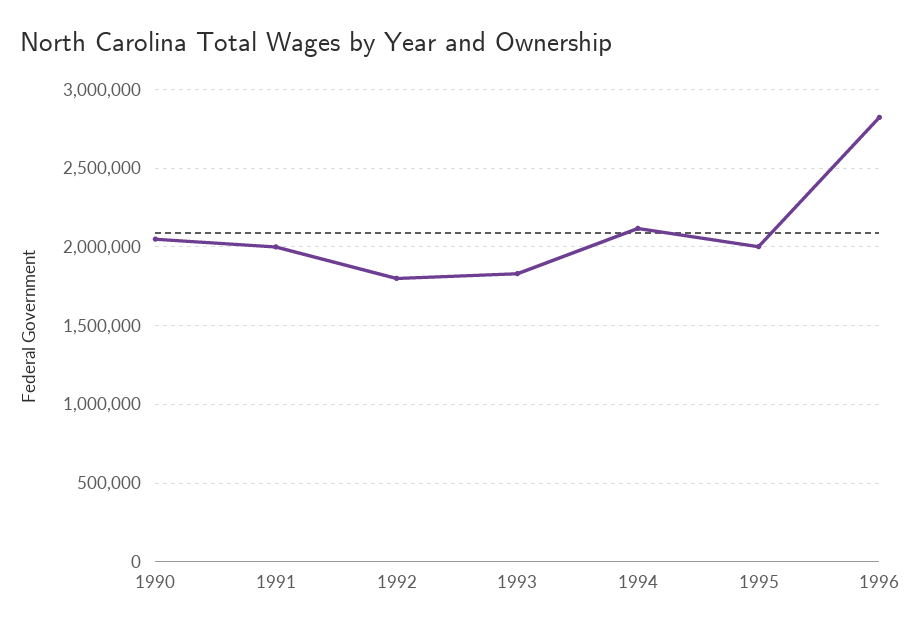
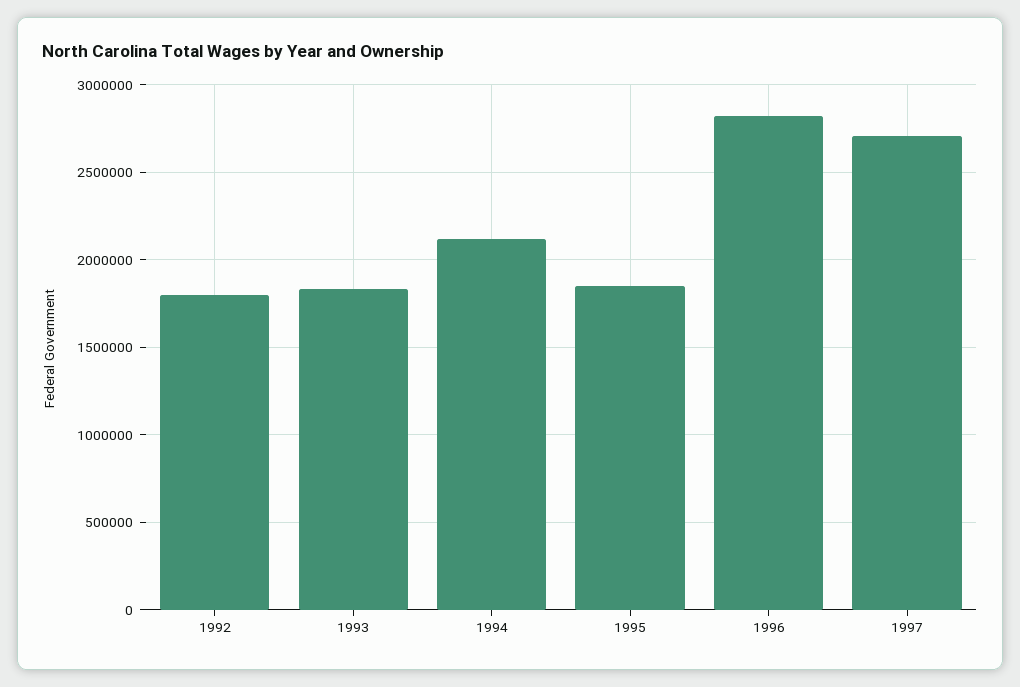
1990: 2050000 -> none
1991: 2000000 -> none
1995: 2000000 -> 1850000
1997: none -> 2700000

